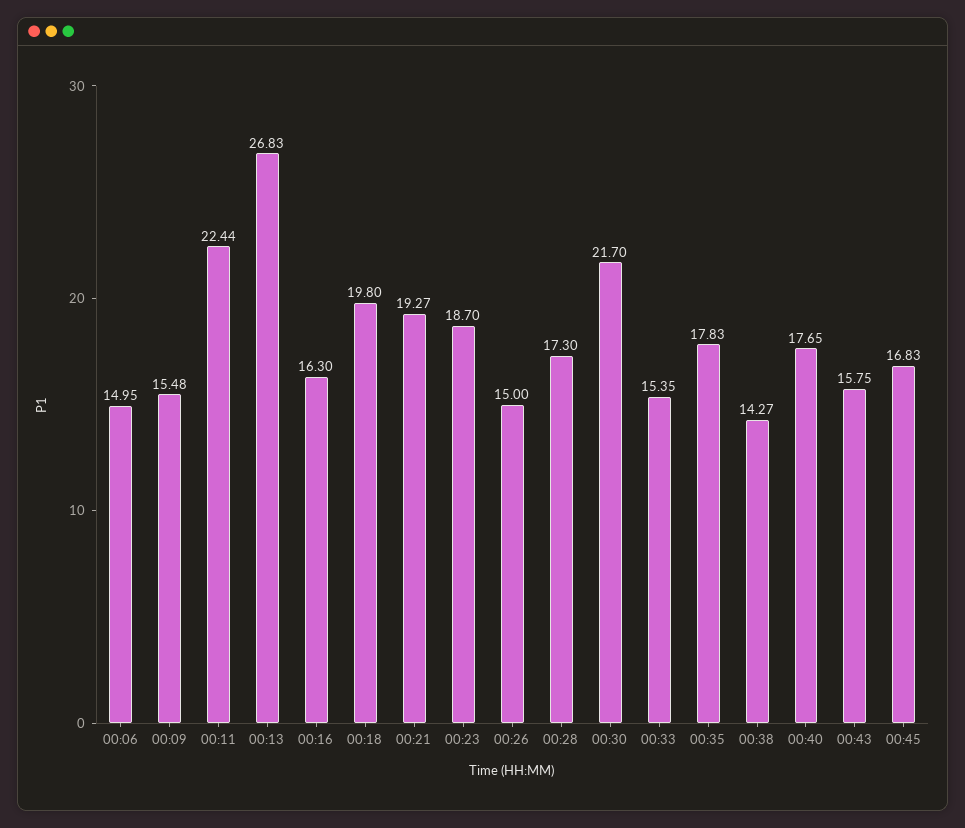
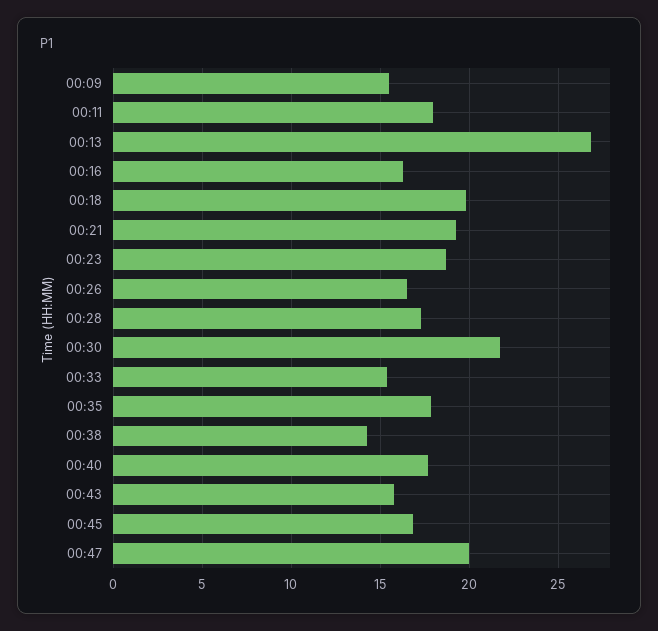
00:06: 14.95 -> none
00:11: 22.44 -> 18
00:26: 15 -> 16.5
00:47: none -> 20

